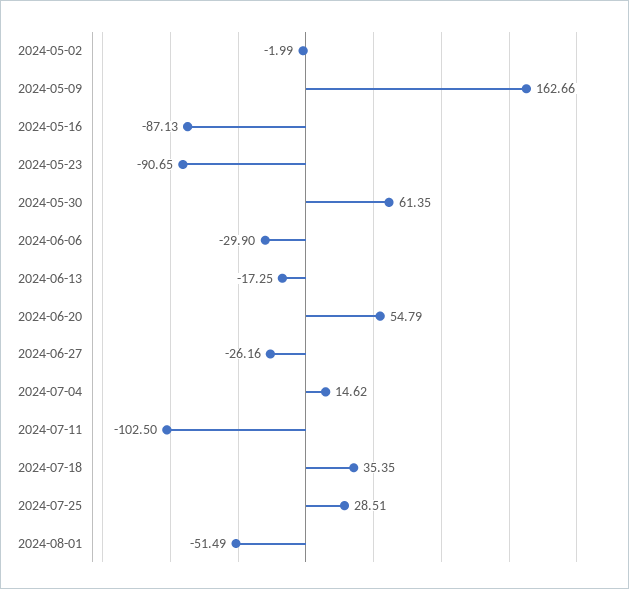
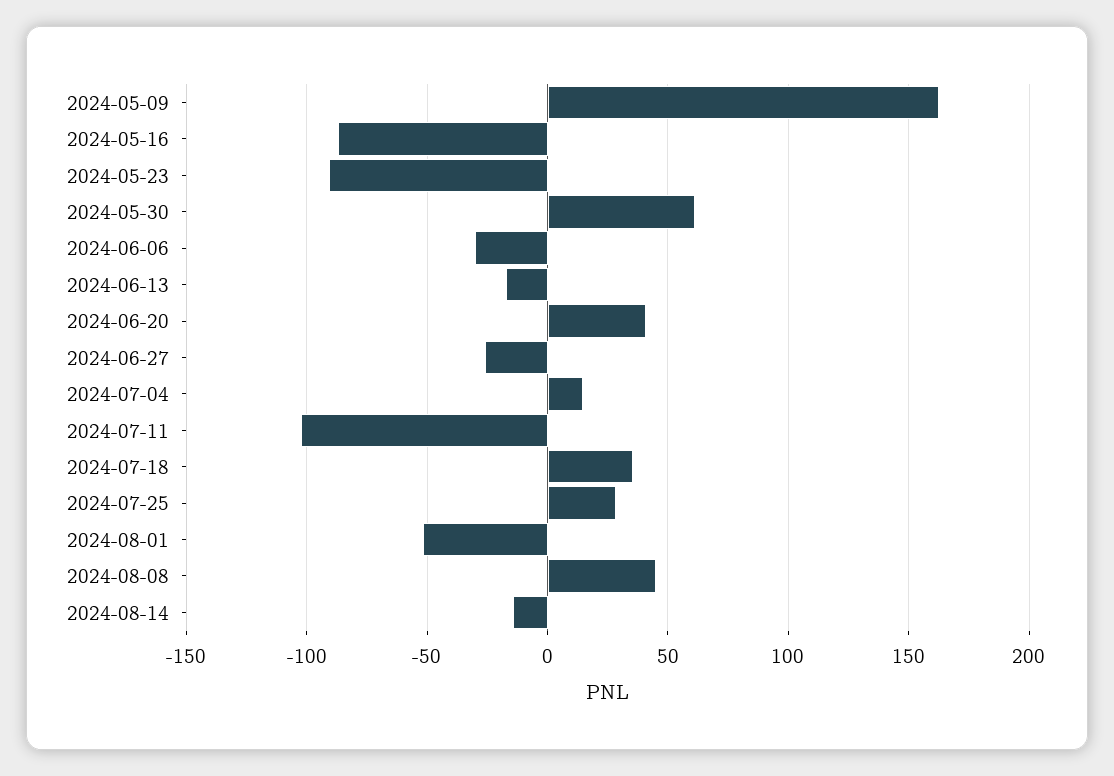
2024-05-02: -1.99 -> none
2024-06-20: 54.79 -> 40
2024-08-08: none -> 45
2024-08-14: none -> -15

